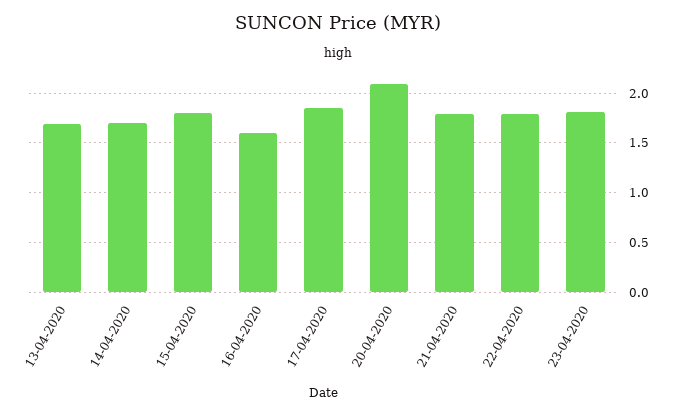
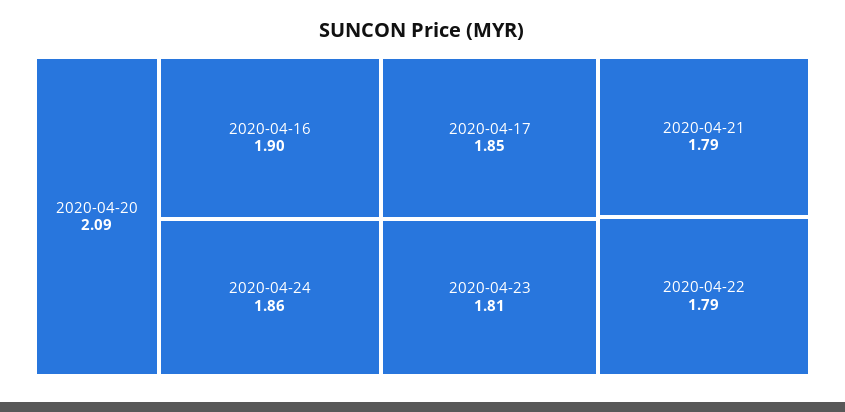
13-04-2020: 1.7 -> none
14-04-2020: 1.7 -> none
15-04-2020: 1.8 -> none
16-04-2020: 1.6 -> 1.9
2020-04-24: none -> 1.86

